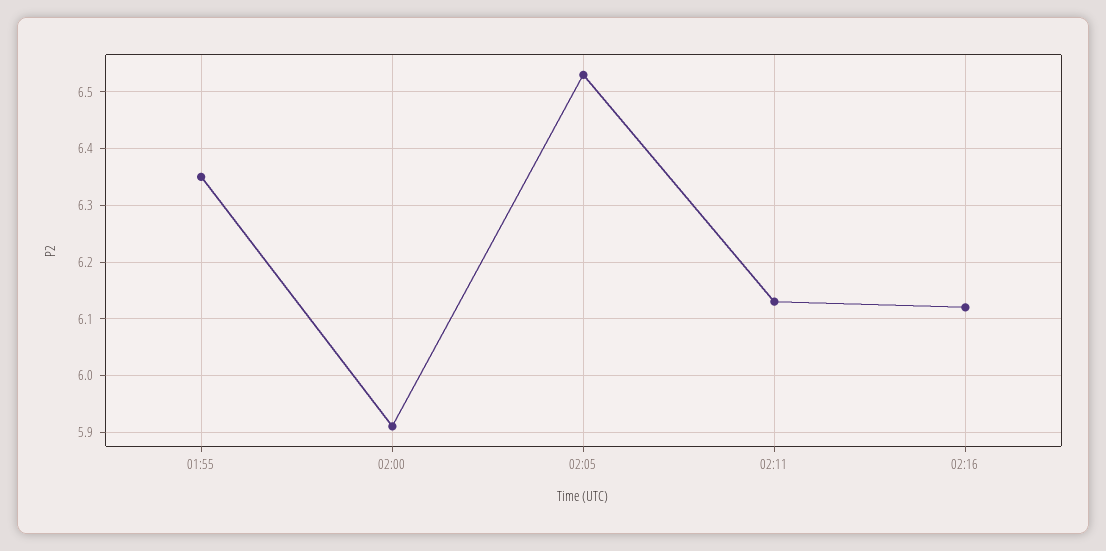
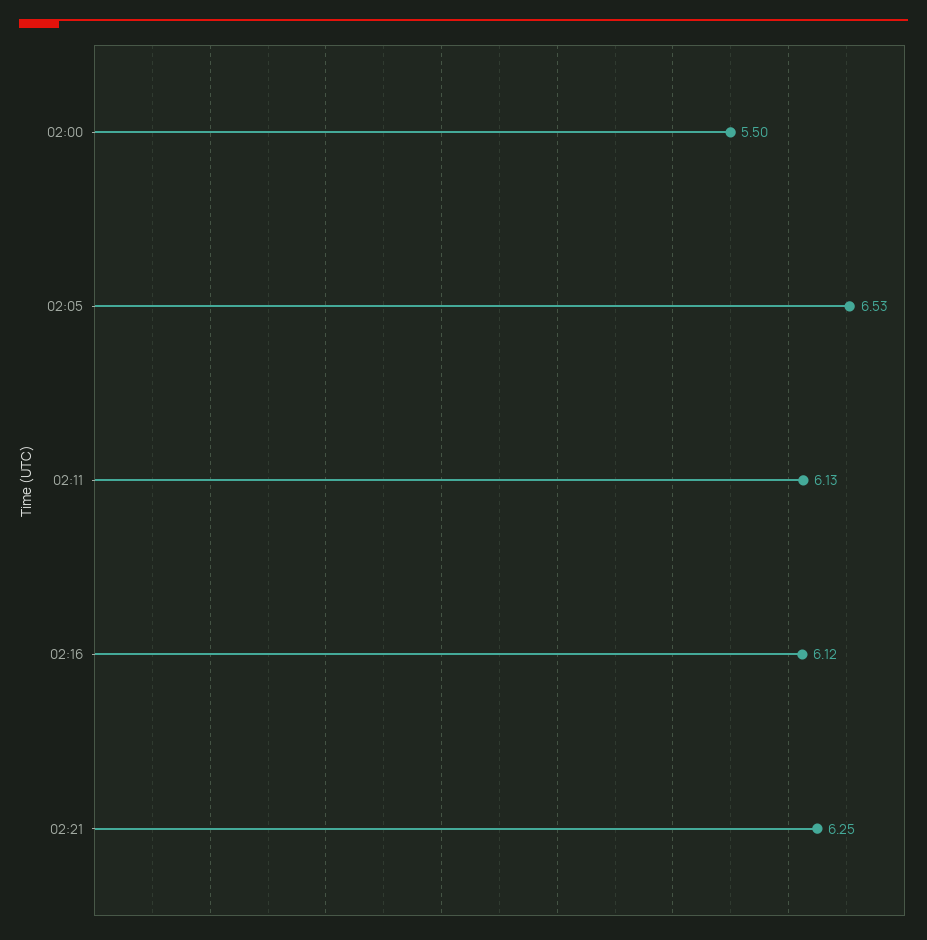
01:55: 6.35 -> none
02:00: 5.9 -> 5.5
02:21: none -> 6.25

